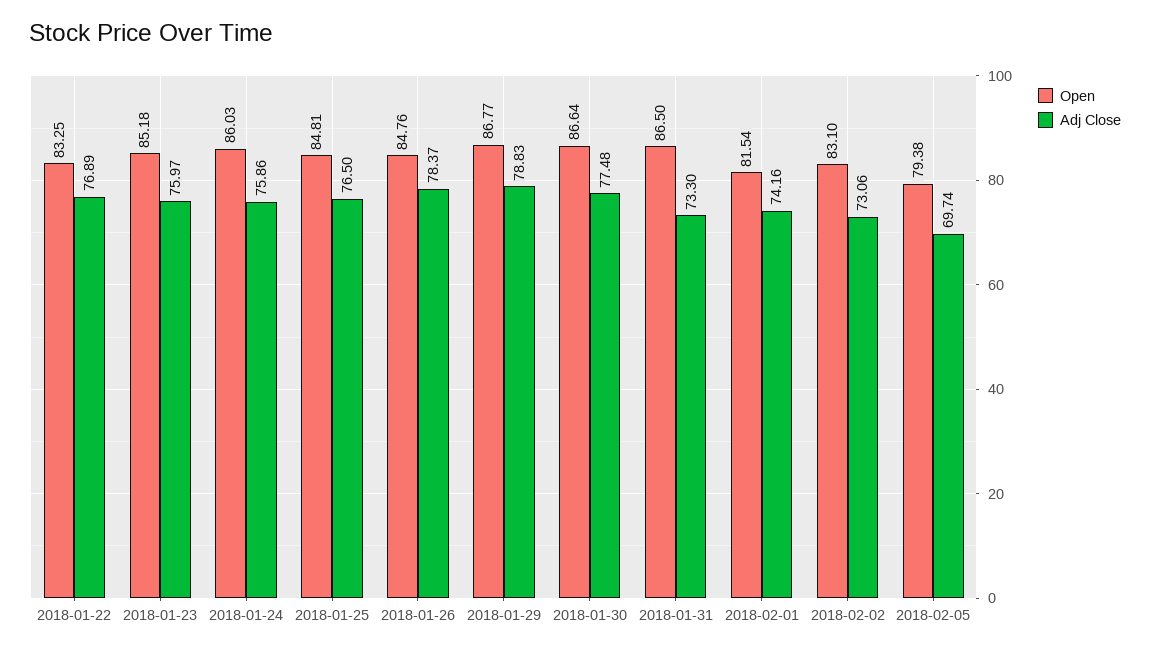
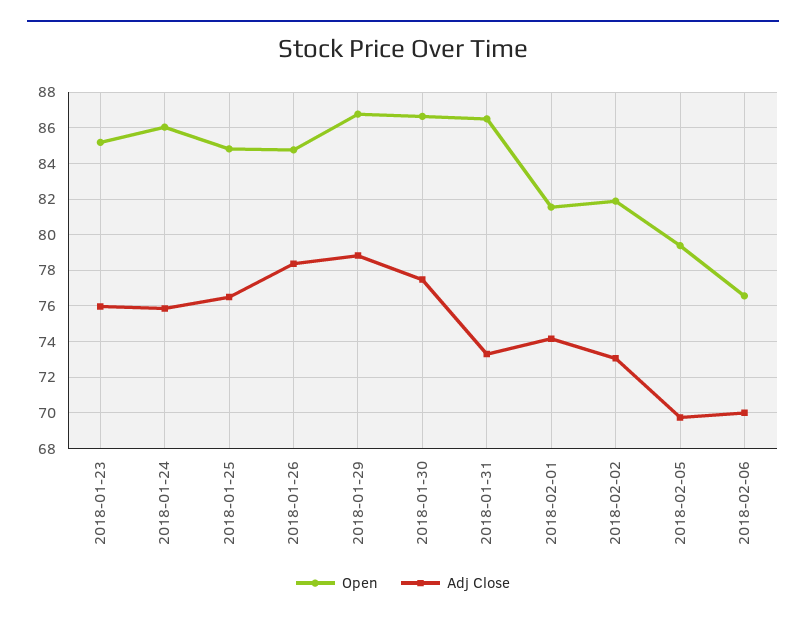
Open, 2018-01-22: 83.25 -> none
Adj Close, 2018-01-22: 76.89 -> none
Open, 2018-02-02: 83.1 -> 82
Open, 2018-02-06: none -> 76.5
Adj Close, 2018-02-06: none -> 70

